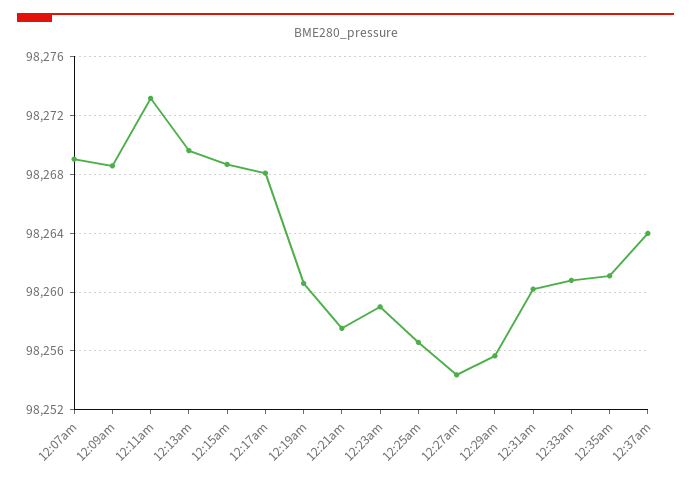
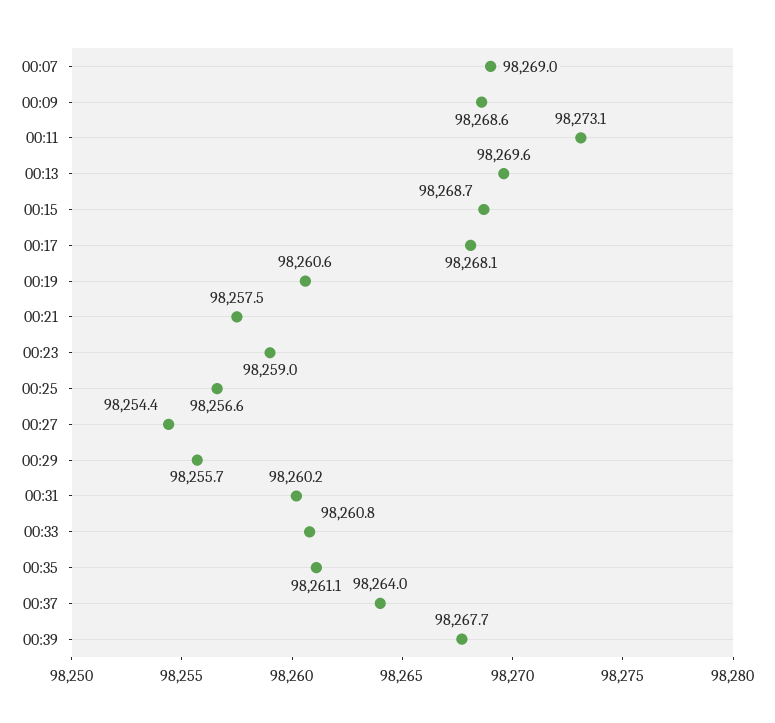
00:39: none -> 98267.7

